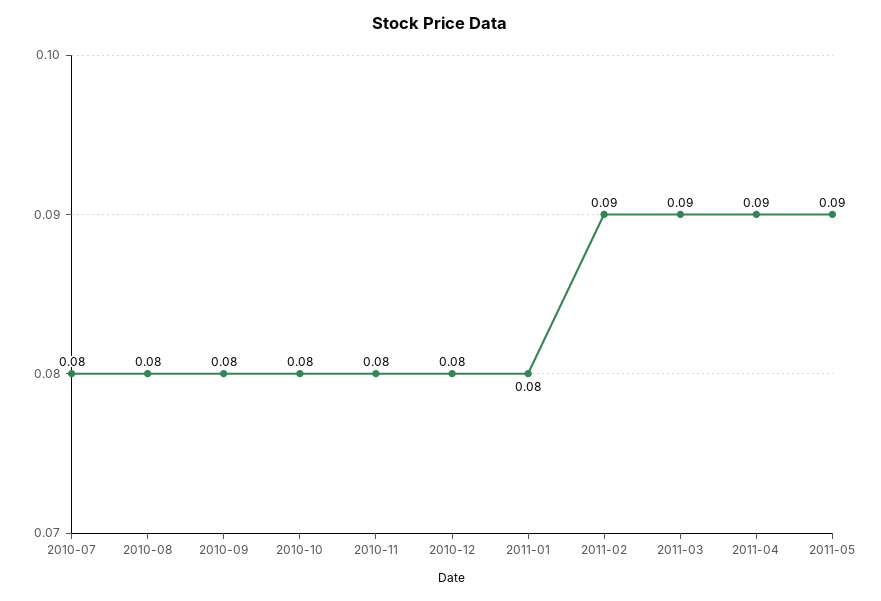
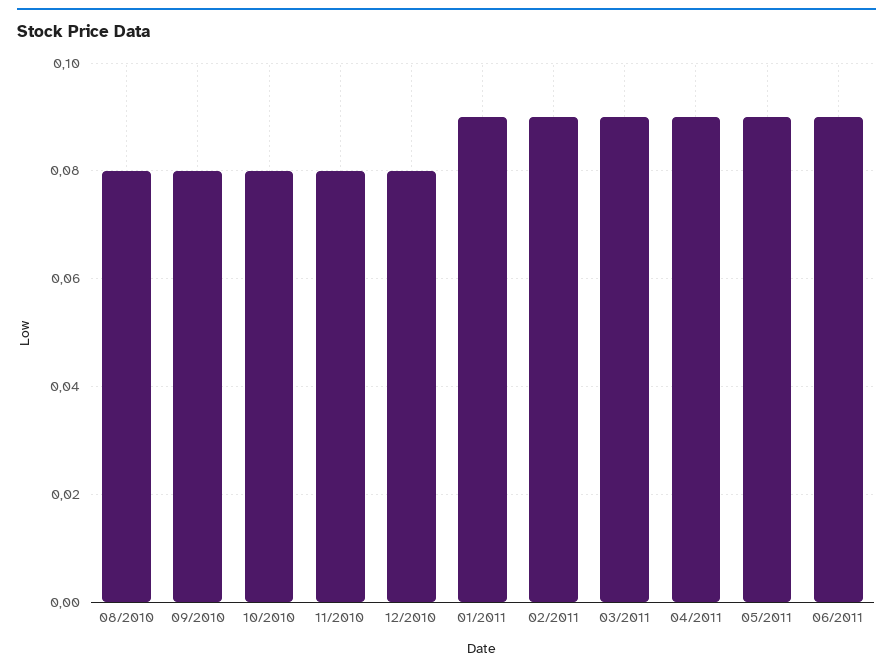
2010-07: 0.08 -> none
2011-01: 0.08 -> 0.09
06/2011: none -> 0.09

